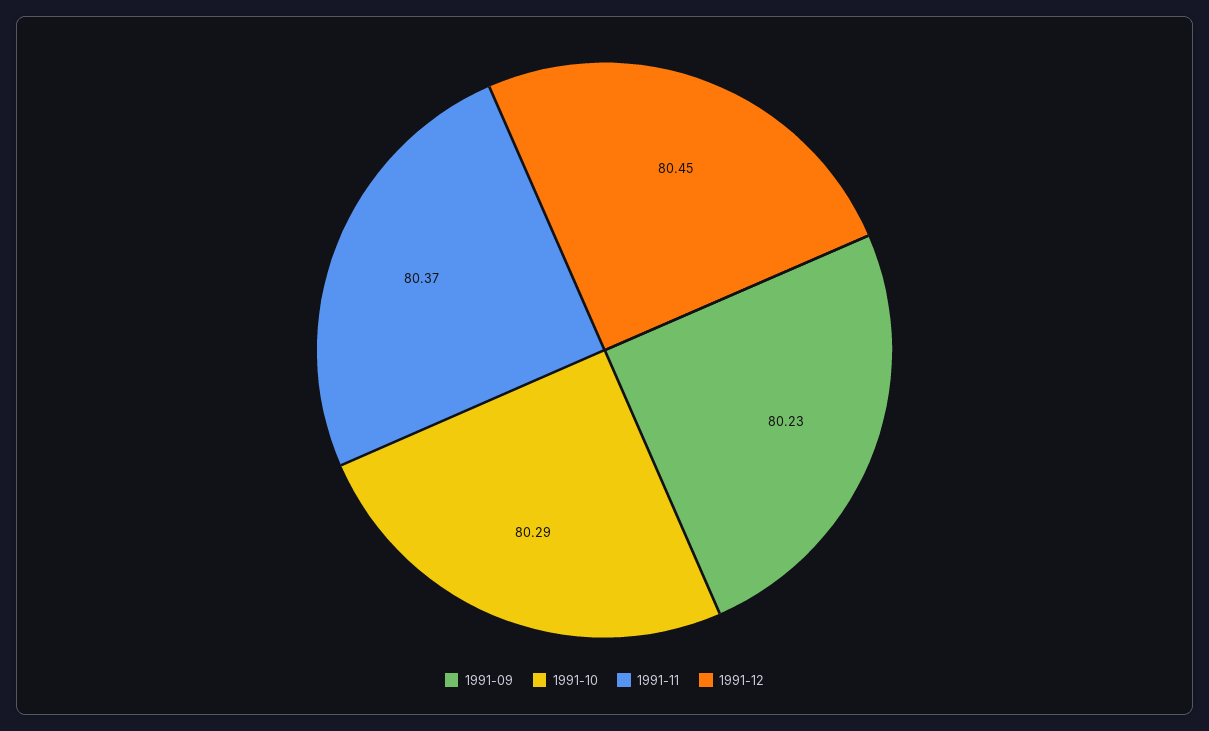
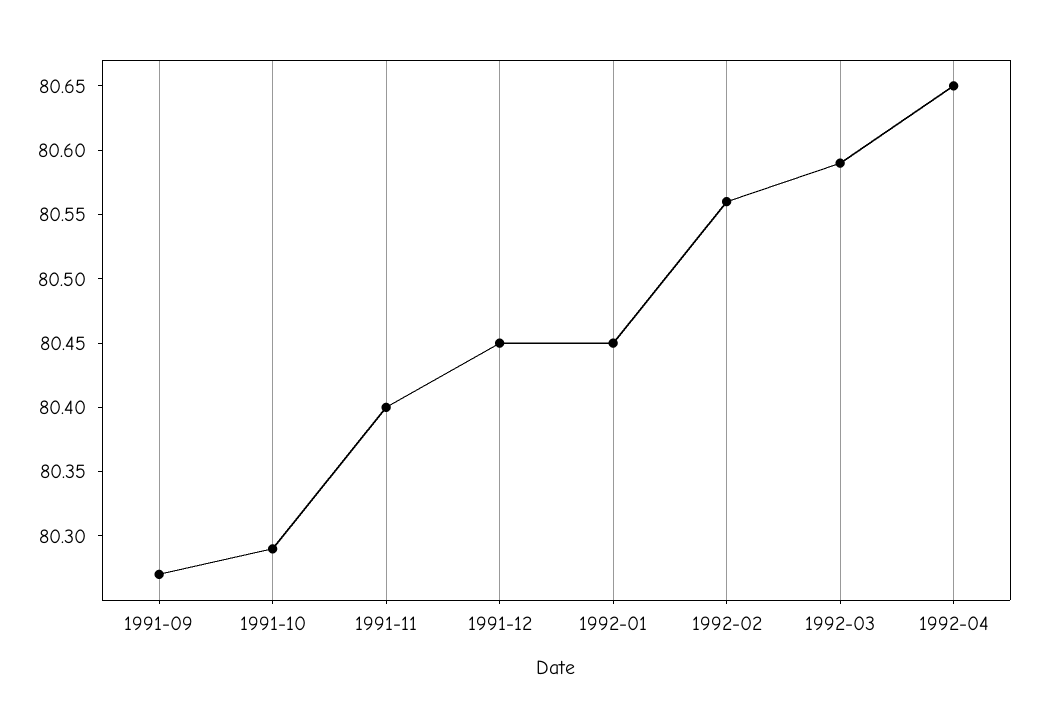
1991-09: 80.23 -> 80.27
1991-11: 80.37 -> 80.4
1992-01: none -> 80.45
1992-02: none -> 80.56
1992-03: none -> 80.59
1992-04: none -> 80.65

